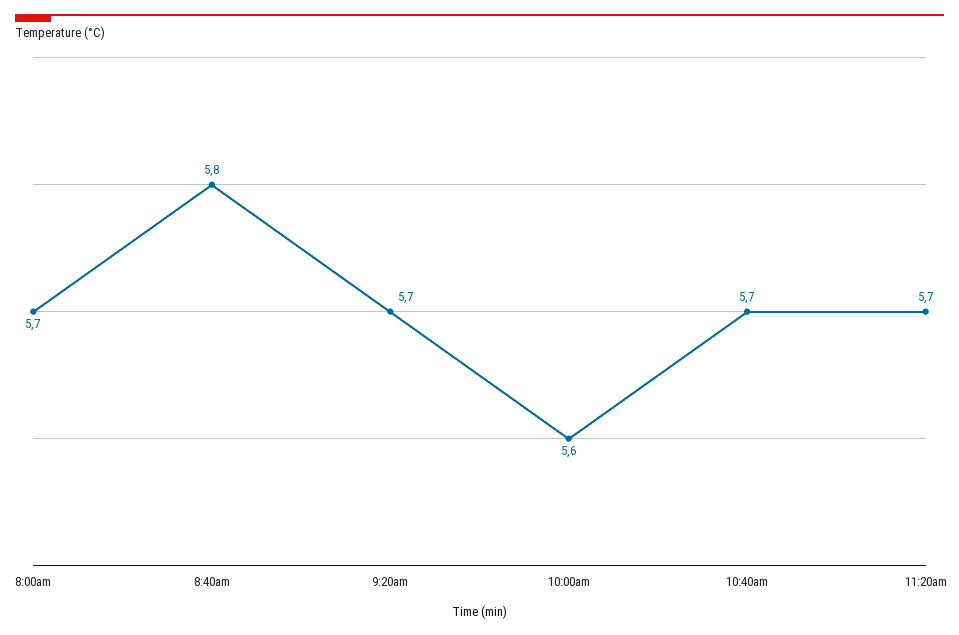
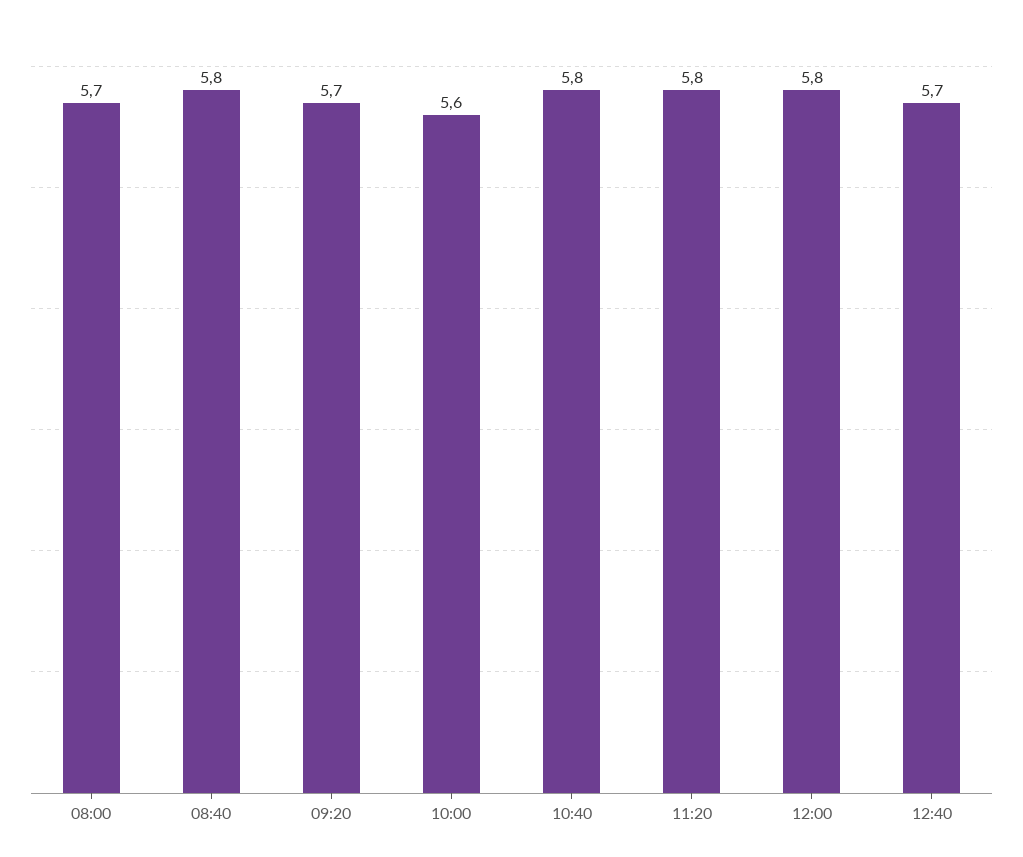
10:40am: 5.7 -> 5.8
11:20am: 5.7 -> 5.8
12:00: none -> 5.8
12:40: none -> 5.7

